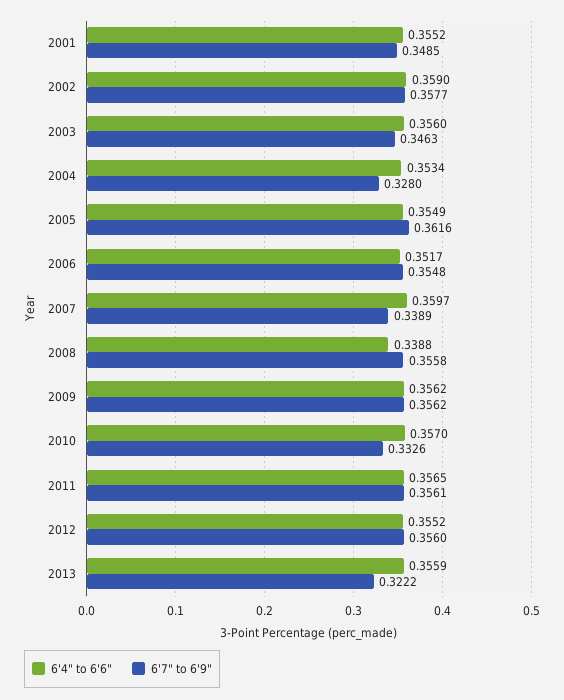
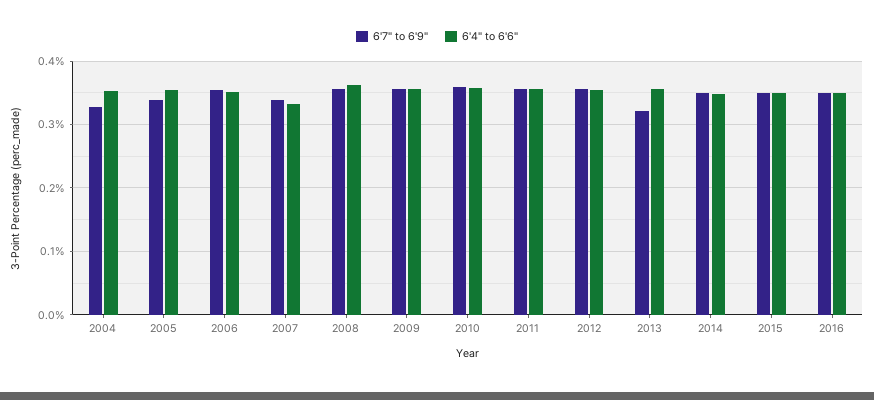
6'4" to 6'6", 2001: 0.3552 -> none
6'7" to 6'9", 2001: 0.3485 -> none
6'4" to 6'6", 2002: 0.359 -> none
6'7" to 6'9", 2002: 0.3577 -> none
6'4" to 6'6", 2003: 0.356 -> none
6'7" to 6'9", 2003: 0.3463 -> none
6'7" to 6'9", 2005: 0.3616 -> 0.34
6'4" to 6'6", 2007: 0.3597 -> 0.33
6'4" to 6'6", 2008: 0.3388 -> 0.36
6'7" to 6'9", 2010: 0.3326 -> 0.36
6'7" to 6'9", 2014: none -> 0.35
6'4" to 6'6", 2014: none -> 0.35
6'7" to 6'9", 2015: none -> 0.35
6'4" to 6'6", 2015: none -> 0.35
6'7" to 6'9", 2016: none -> 0.35
6'4" to 6'6", 2016: none -> 0.35

